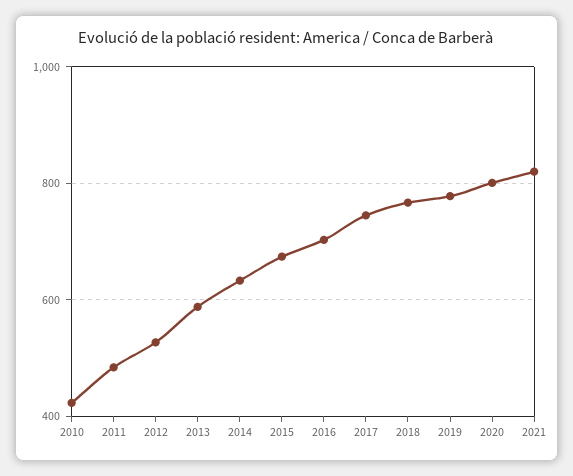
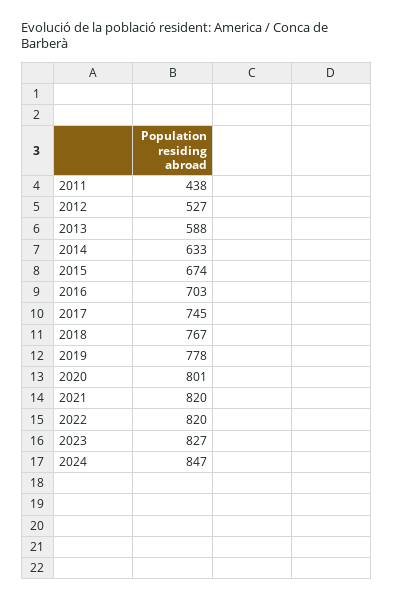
2010: 420 -> none
2011: 480 -> 438
2022: none -> 820
2023: none -> 827
2024: none -> 847

